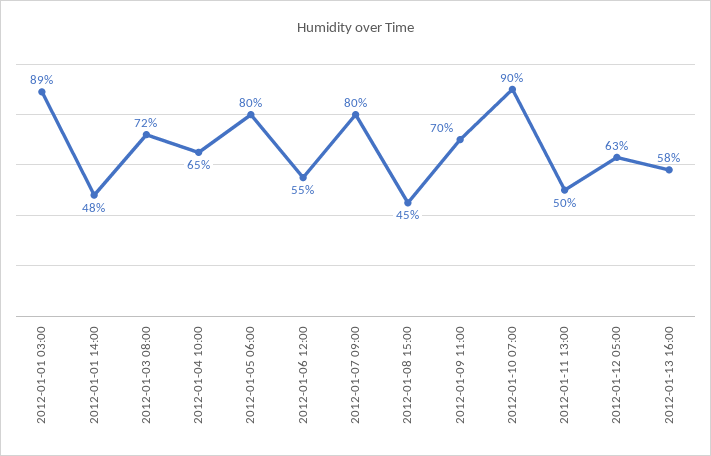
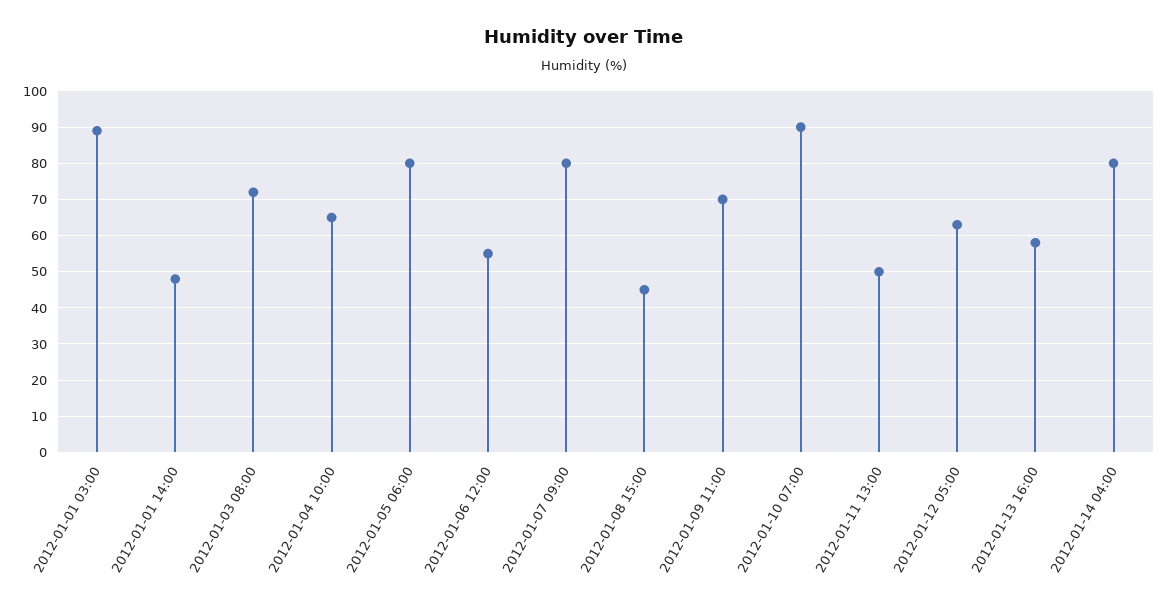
2012-01-14 04:00: none -> 80

